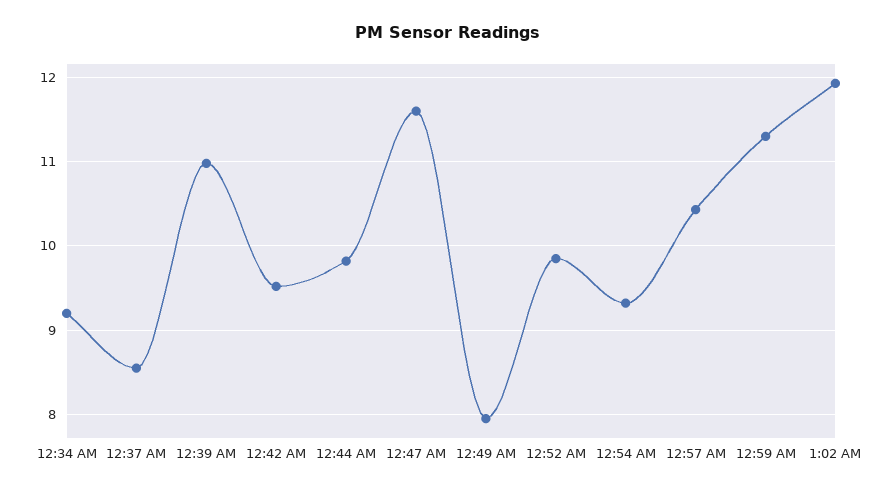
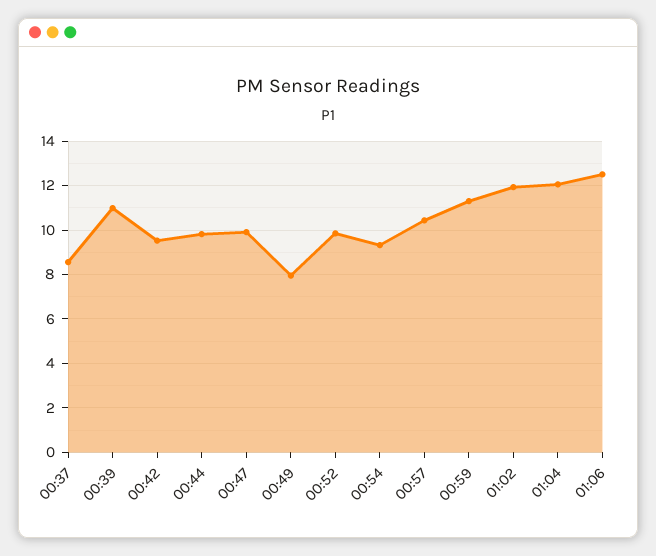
12:34 AM: 9.2 -> none
12:47 AM: 11.6 -> 10
01:04: none -> 12
01:06: none -> 12.5

